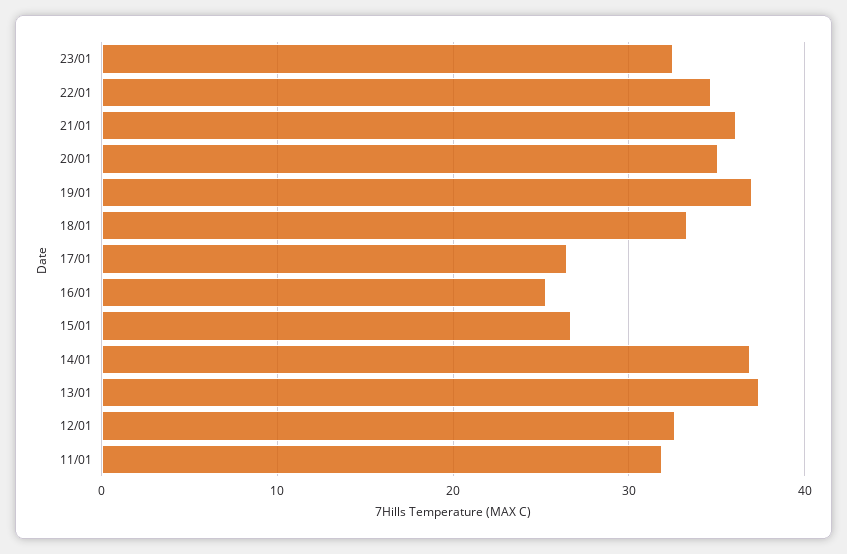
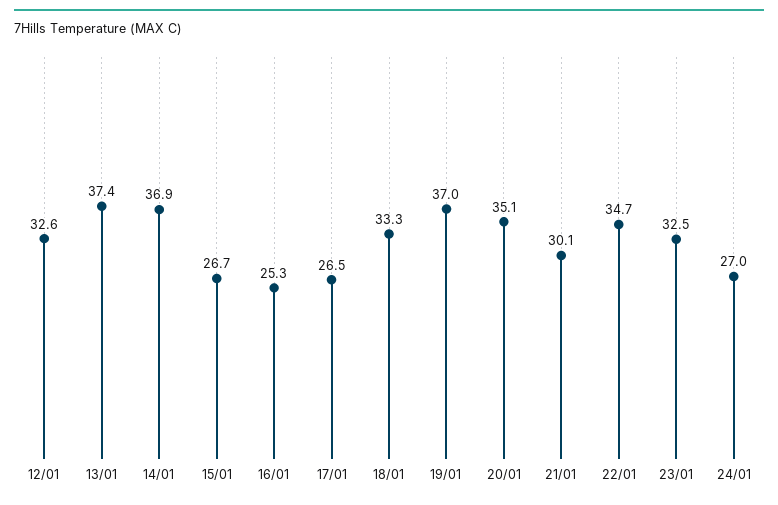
21/01: 36 -> 30.1
11/01: 32 -> none
24/01: none -> 27

